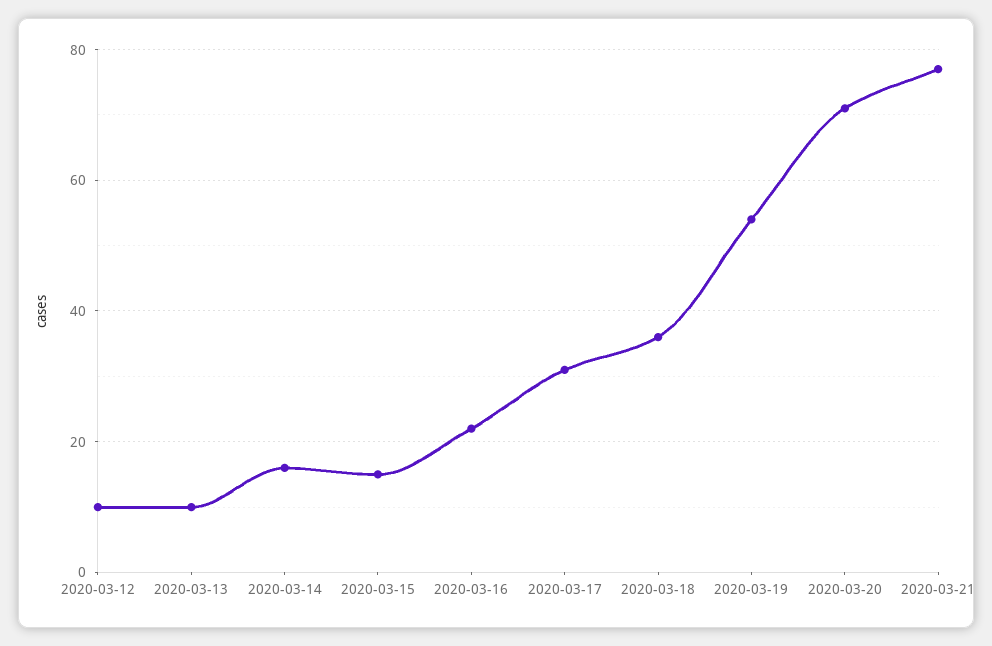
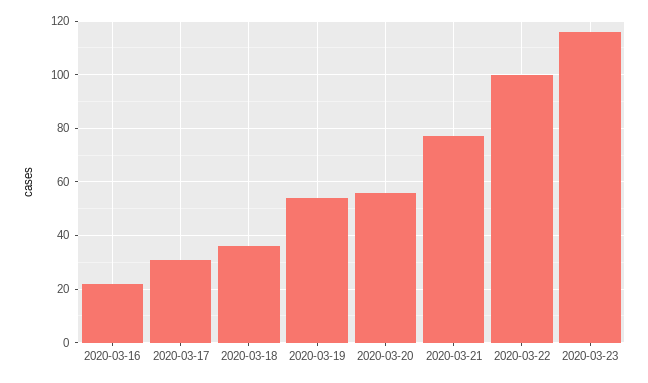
2020-03-12: 10 -> none
2020-03-13: 10 -> none
2020-03-14: 15 -> none
2020-03-15: 15 -> none
2020-03-20: 70 -> 55
2020-03-22: none -> 100
2020-03-23: none -> 115

